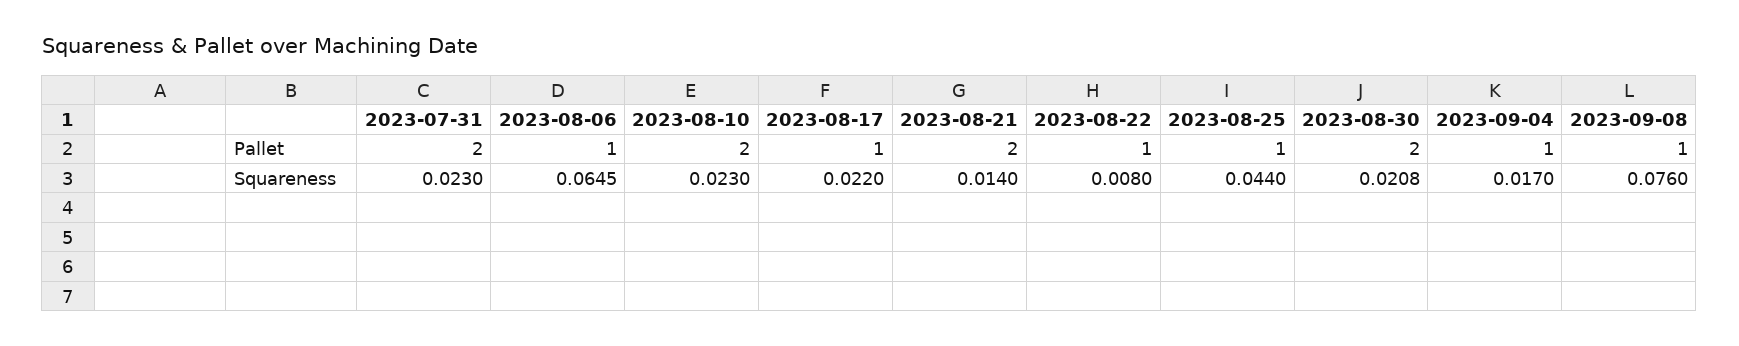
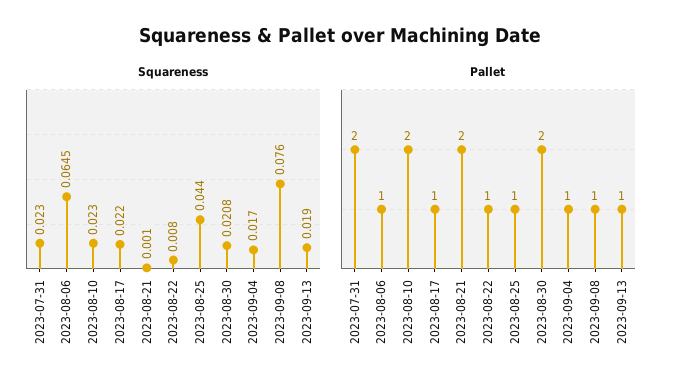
Squareness, 2023-08-21: 0.014 -> 0.001
Squareness, 2023-09-13: none -> 0.019
Pallet, 2023-09-13: none -> 1

